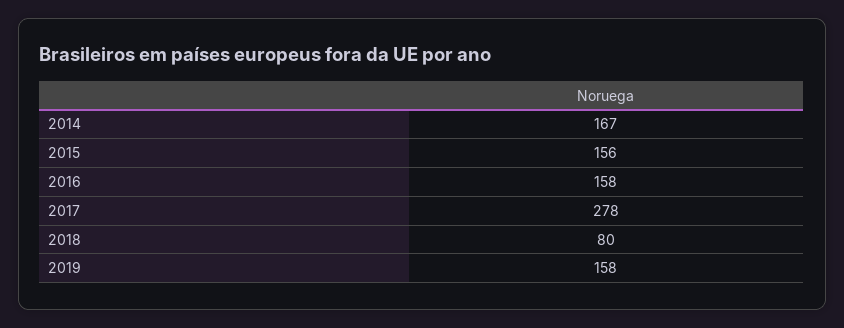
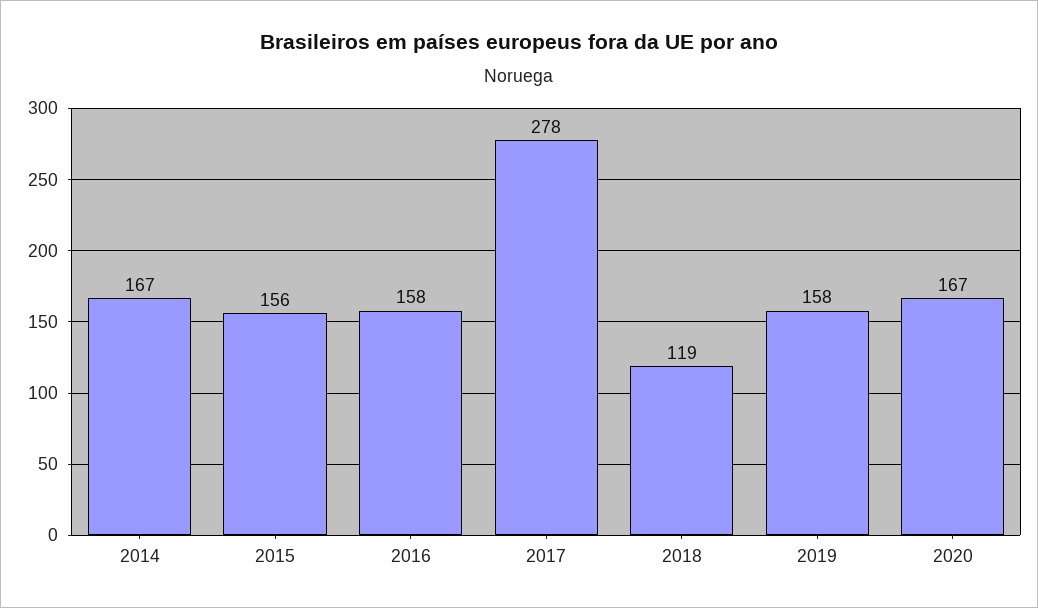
2018: 80 -> 119
2020: none -> 167

